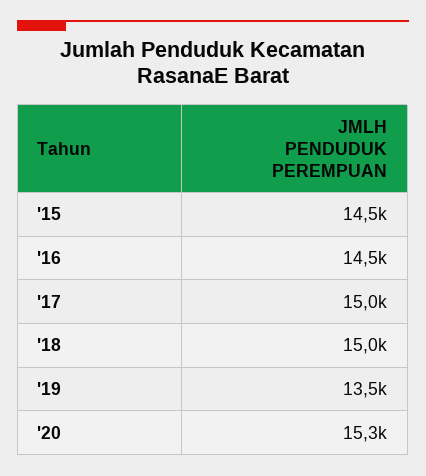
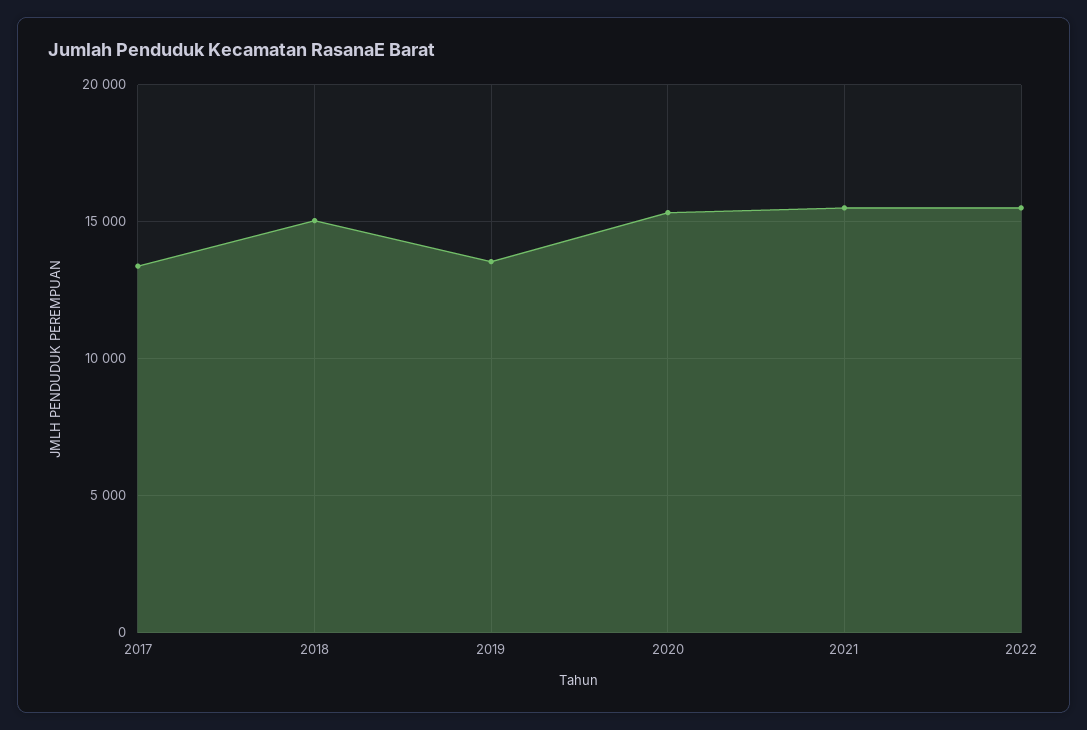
'15: 14500 -> none
'16: 14500 -> none
'17: 15000 -> 13500
2021: none -> 15500
2022: none -> 15500

